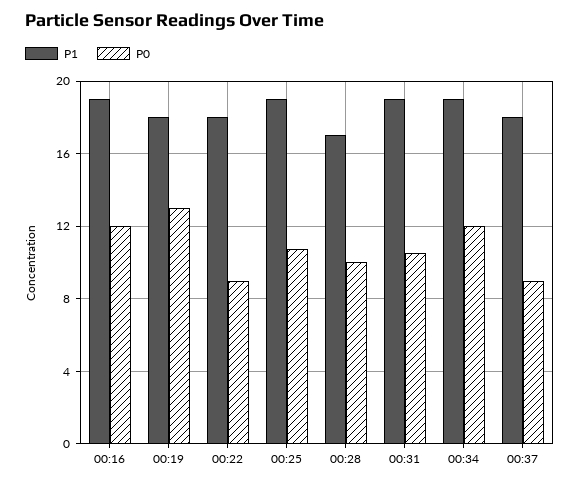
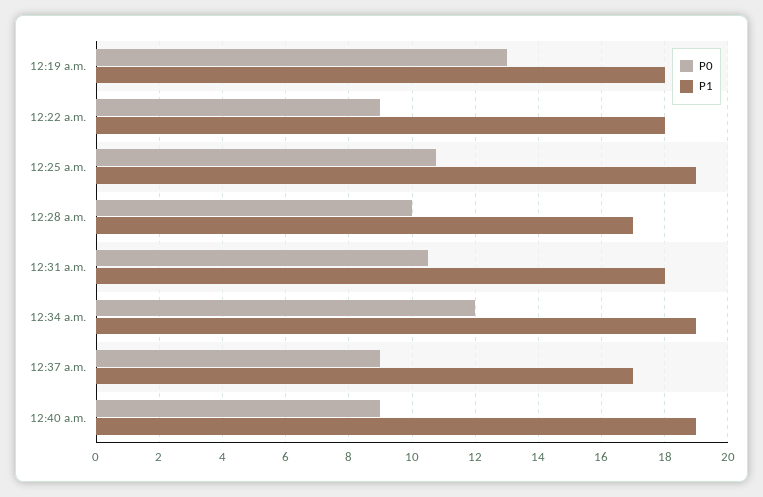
P1, 00:16: 19 -> none
P0, 00:16: 12 -> none
P1, 00:31: 19 -> 18
P1, 00:37: 18 -> 17
P0, 12:40 a.m.: none -> 9
P1, 12:40 a.m.: none -> 19

